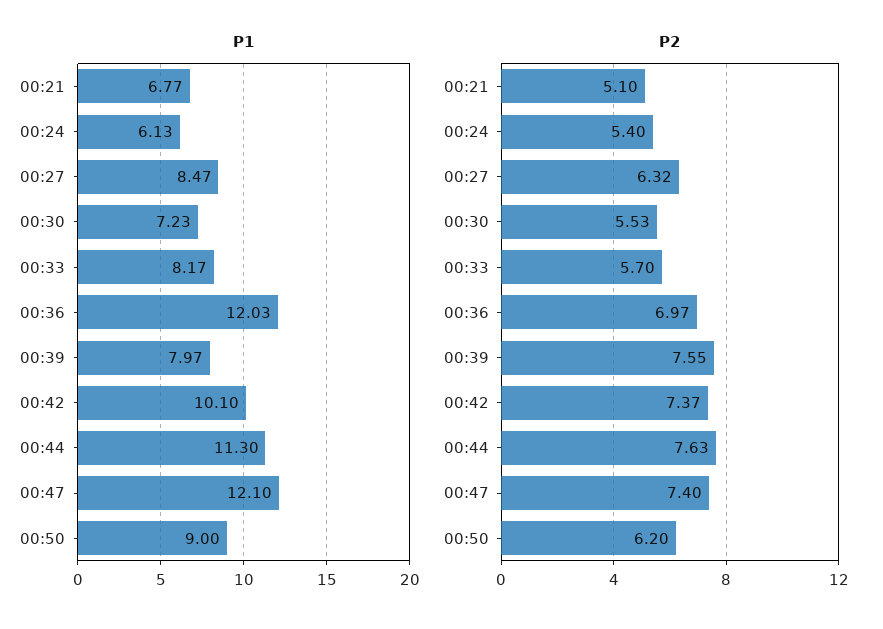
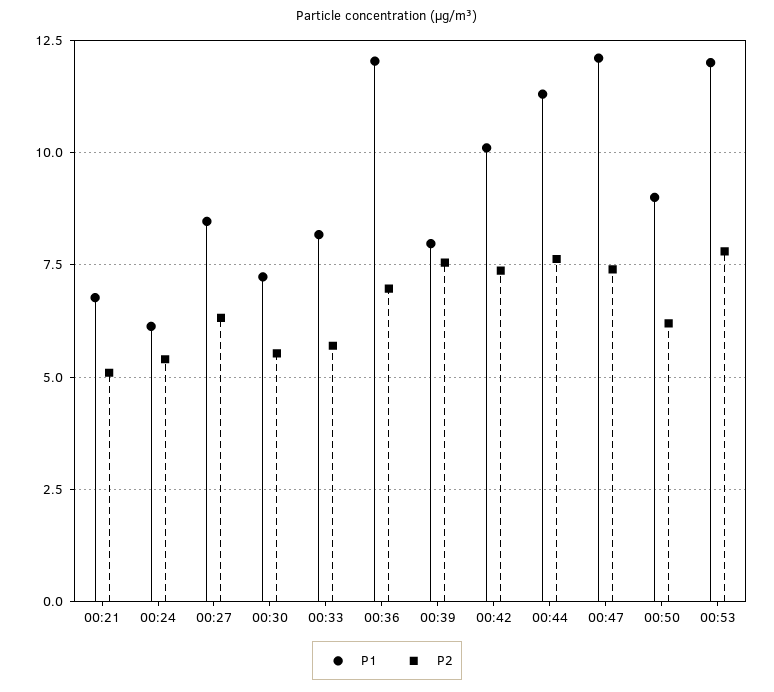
P1, 00:53: none -> 12
P2, 00:53: none -> 7.75

